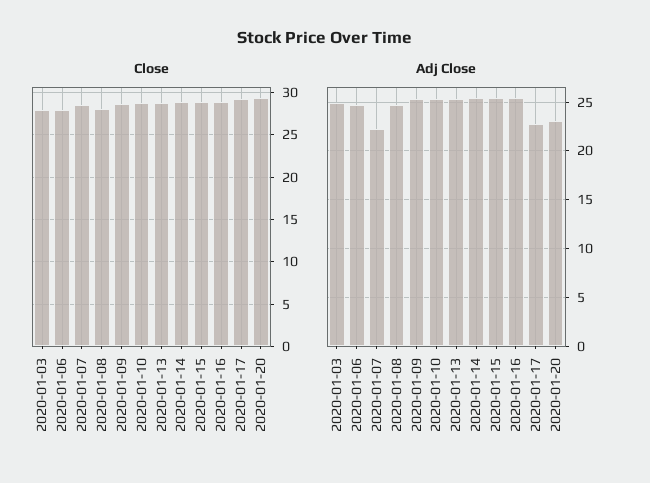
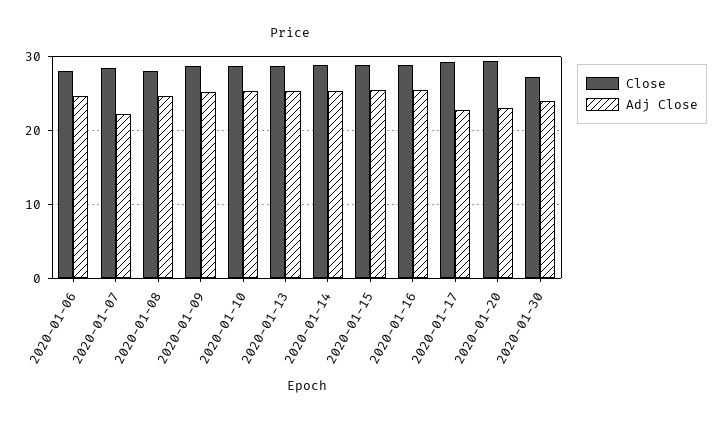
Close, 2020-01-03: 28 -> none
Adj Close, 2020-01-03: 25 -> none
Close, 2020-01-30: none -> 27
Adj Close, 2020-01-30: none -> 24

